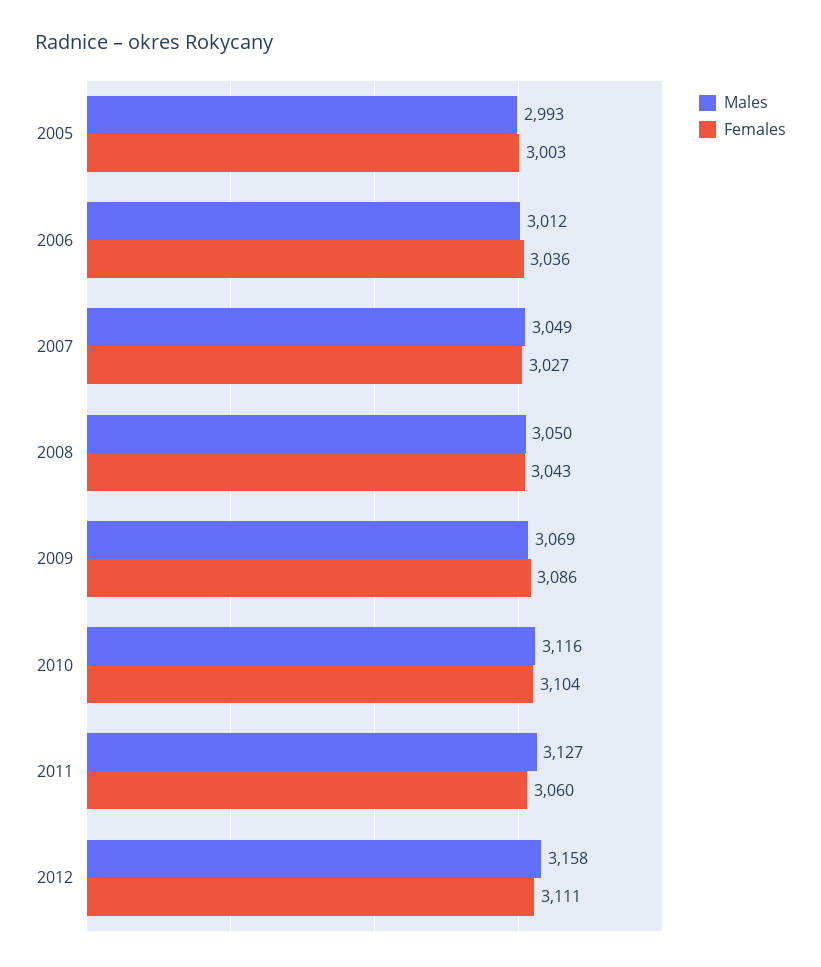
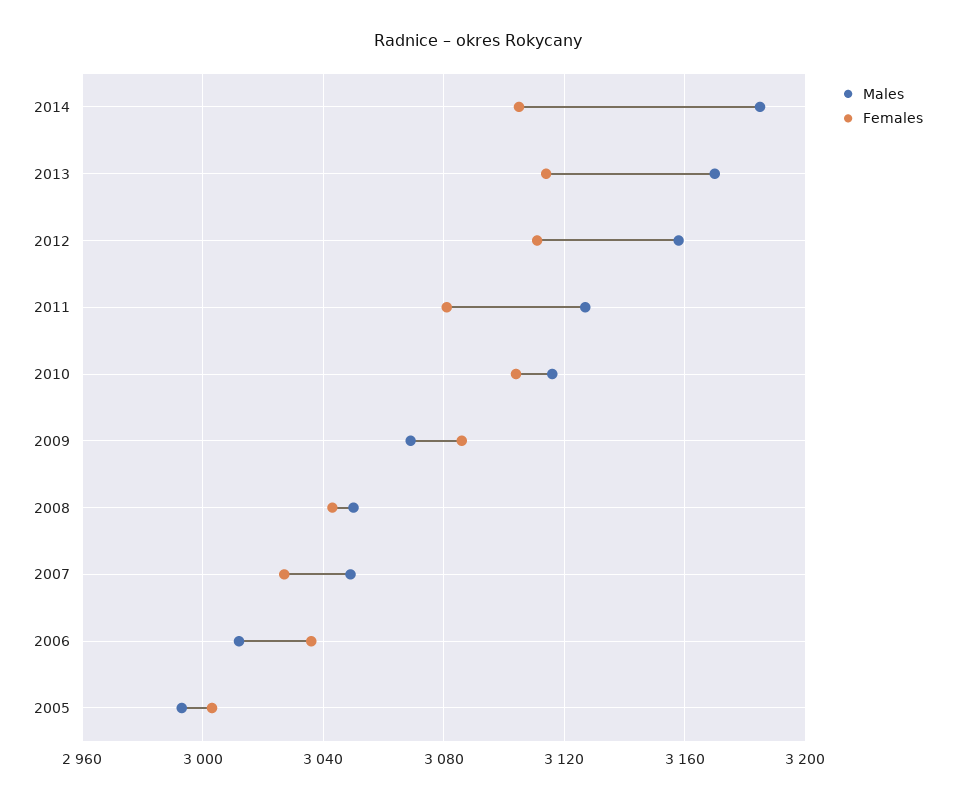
Females, 2011: 3060 -> 3080
Males, 2014: none -> 3185
Females, 2014: none -> 3105
Males, 2013: none -> 3170
Females, 2013: none -> 3115

